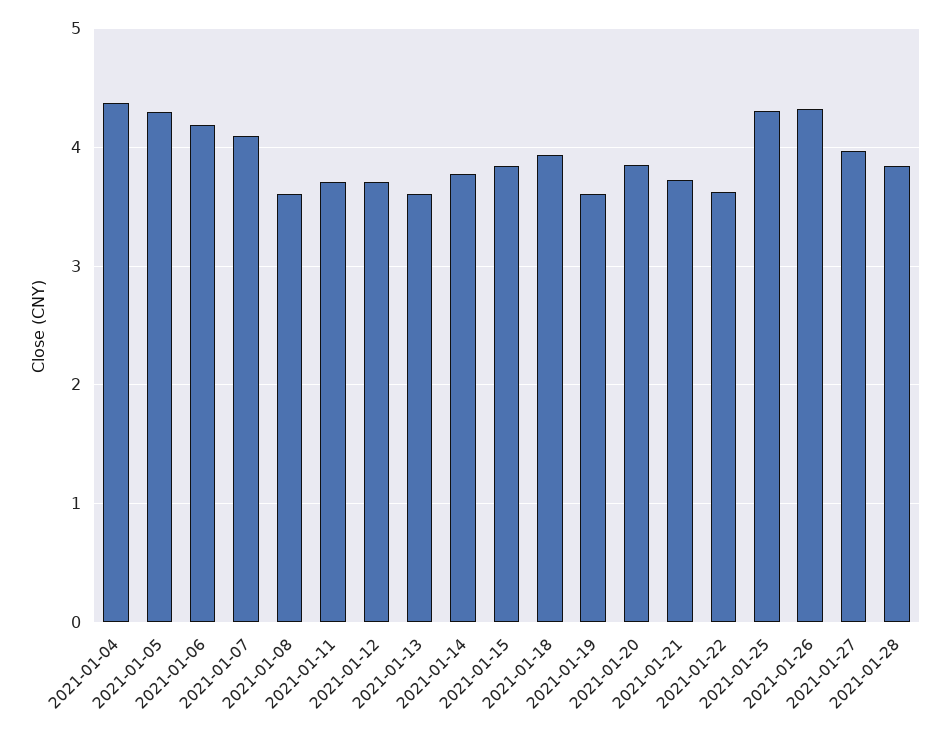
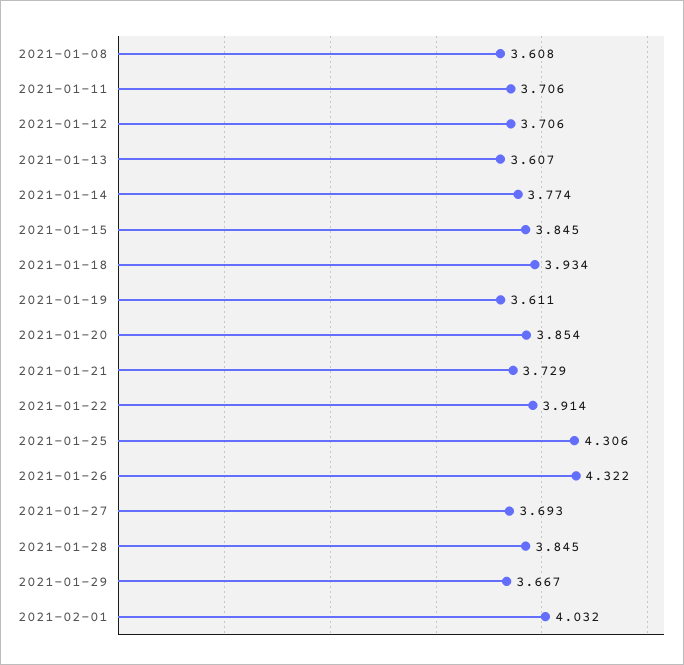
2021-01-04: 4.4 -> none
2021-01-05: 4.3 -> none
2021-01-06: 4.2 -> none
2021-01-07: 4.1 -> none
2021-01-22: 3.6 -> 3.914
2021-01-27: 4 -> 3.693
2021-01-29: none -> 3.667
2021-02-01: none -> 4.032

